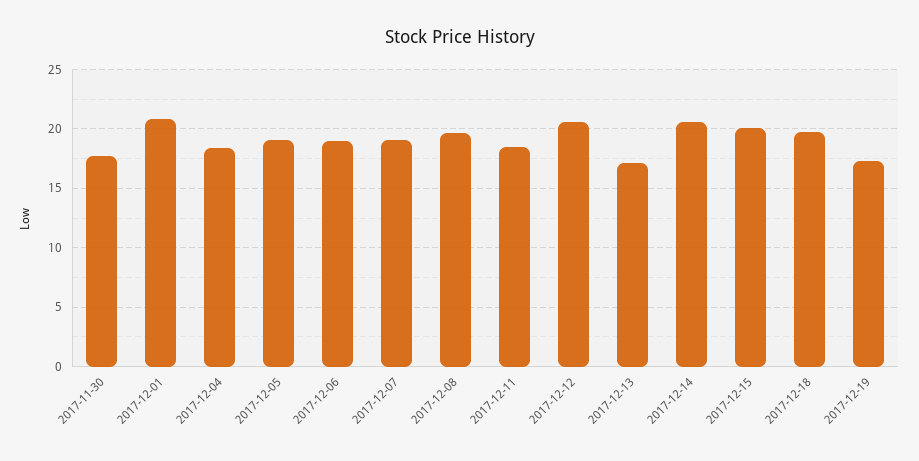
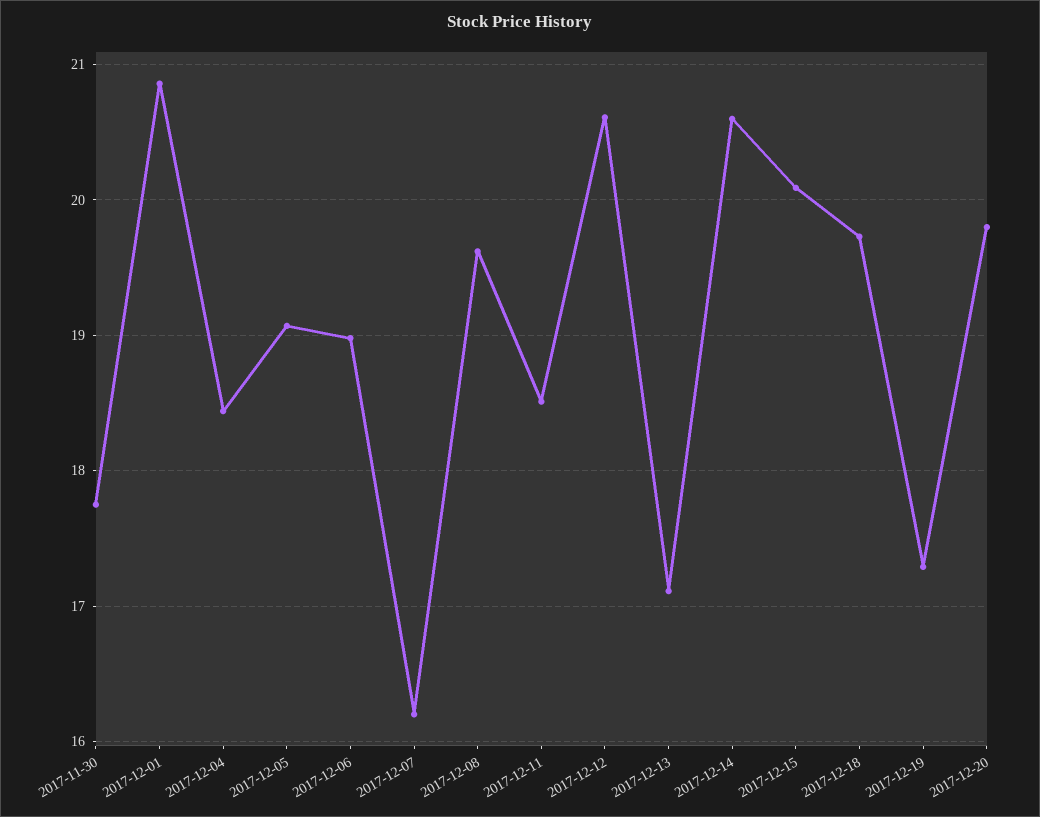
2017-12-07: 19 -> 16.2
2017-12-20: none -> 19.8

